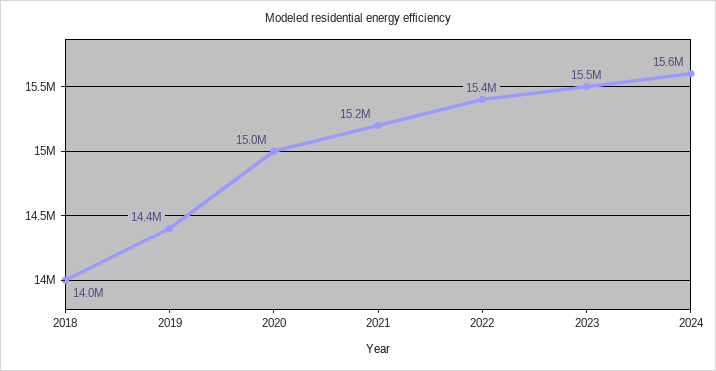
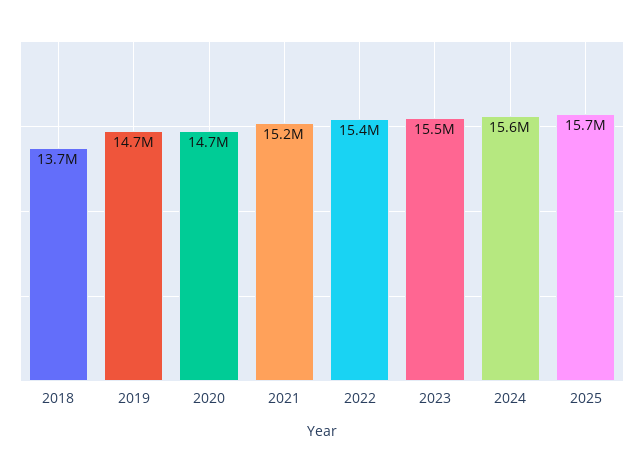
2018: 14000000 -> 13700000
2019: 14400000 -> 14700000
2020: 15000000 -> 14700000
2025: none -> 15700000

